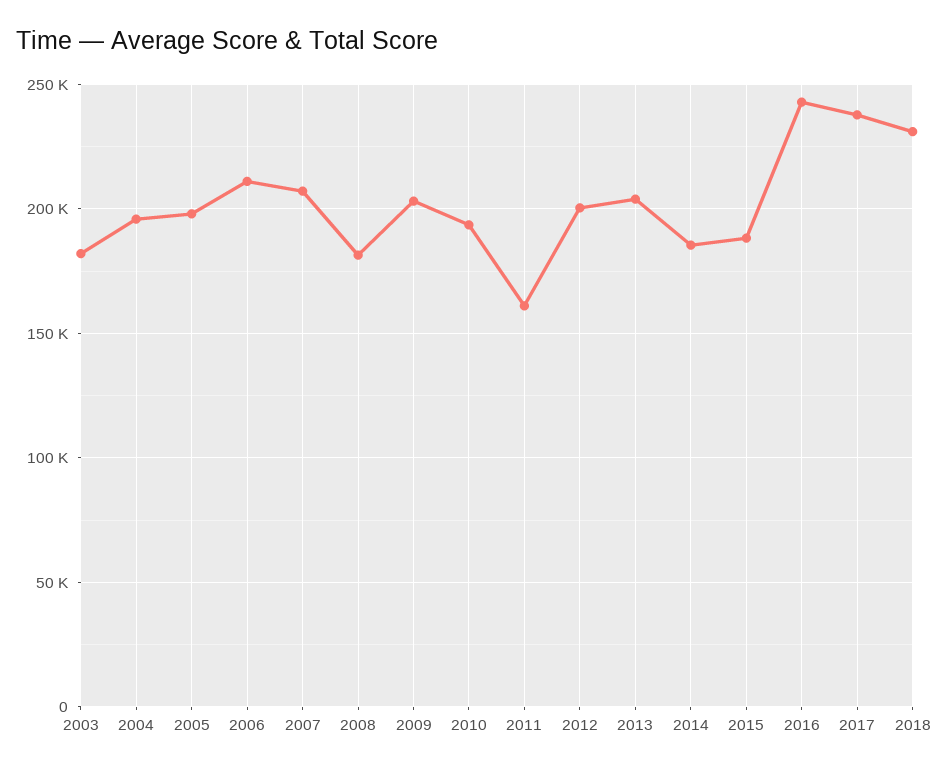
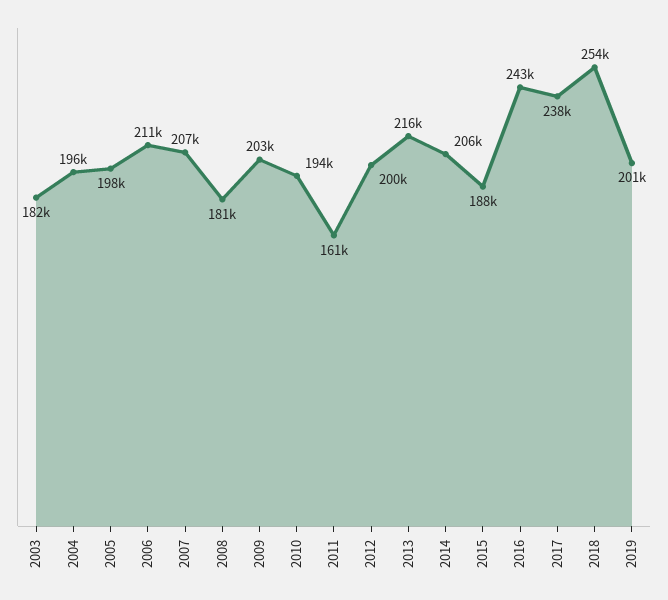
2013: 205000 -> 216000
2014: 185000 -> 206000
2018: 230000 -> 254000
2019: none -> 201000

